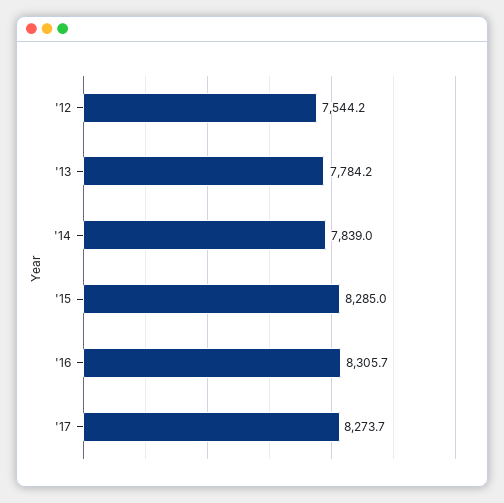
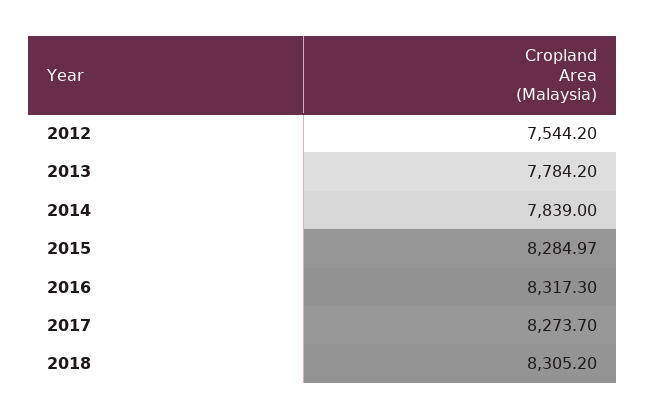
'16: 8305.7 -> 8317.3
2018: none -> 8305.2

